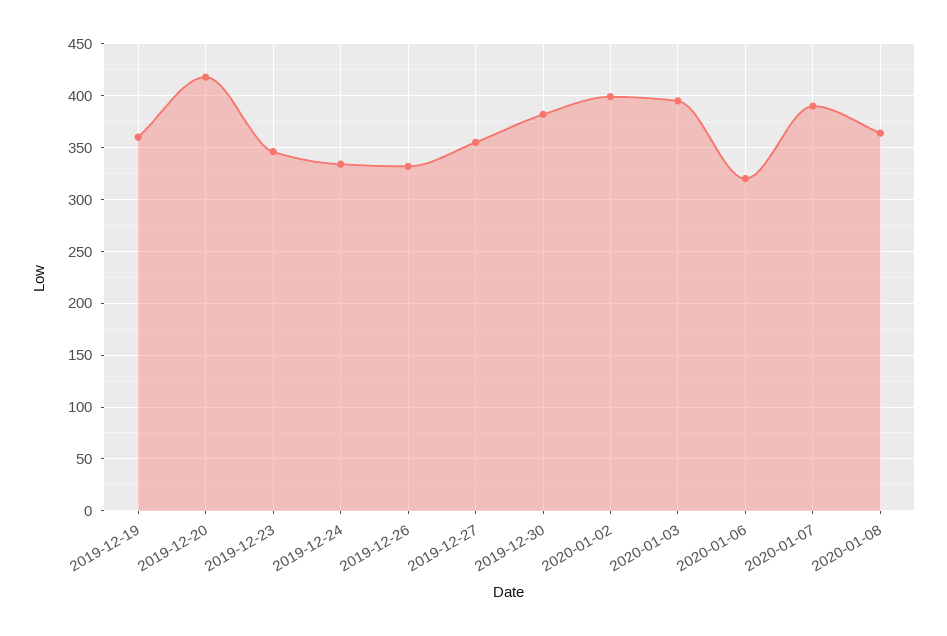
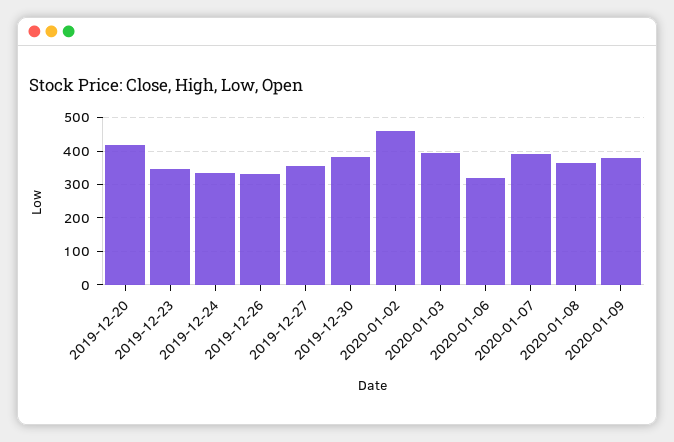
2019-12-19: 360 -> none
2020-01-02: 400 -> 460
2020-01-09: none -> 380

